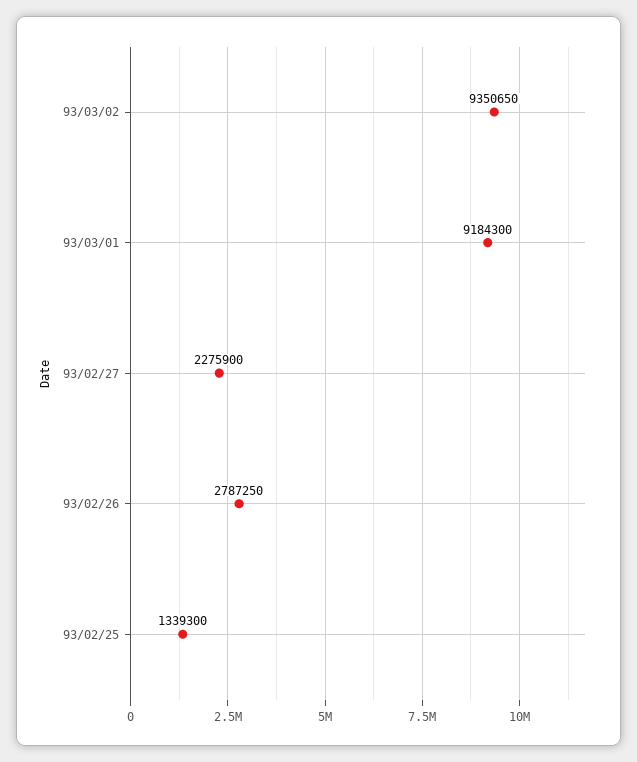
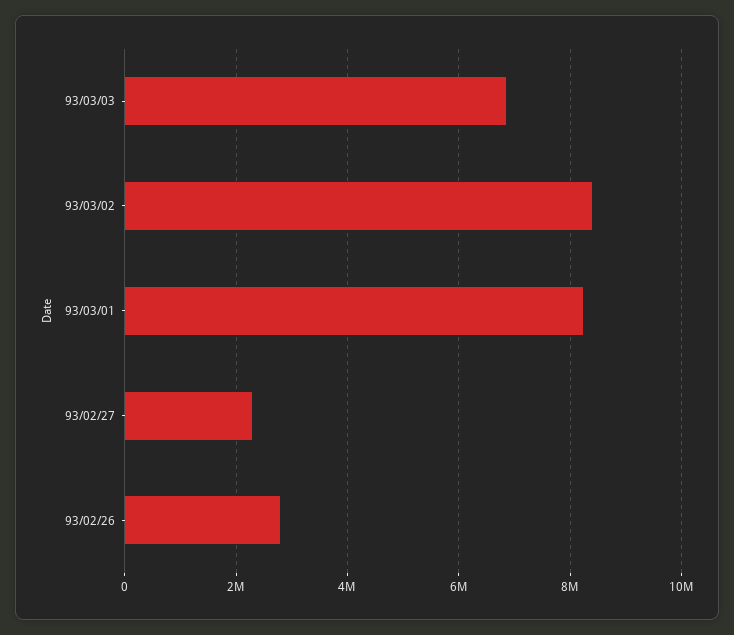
93/03/02: 9350650 -> 8400000
93/03/01: 9184300 -> 8200000
93/02/25: 1339300 -> none
93/03/03: none -> 6800000

